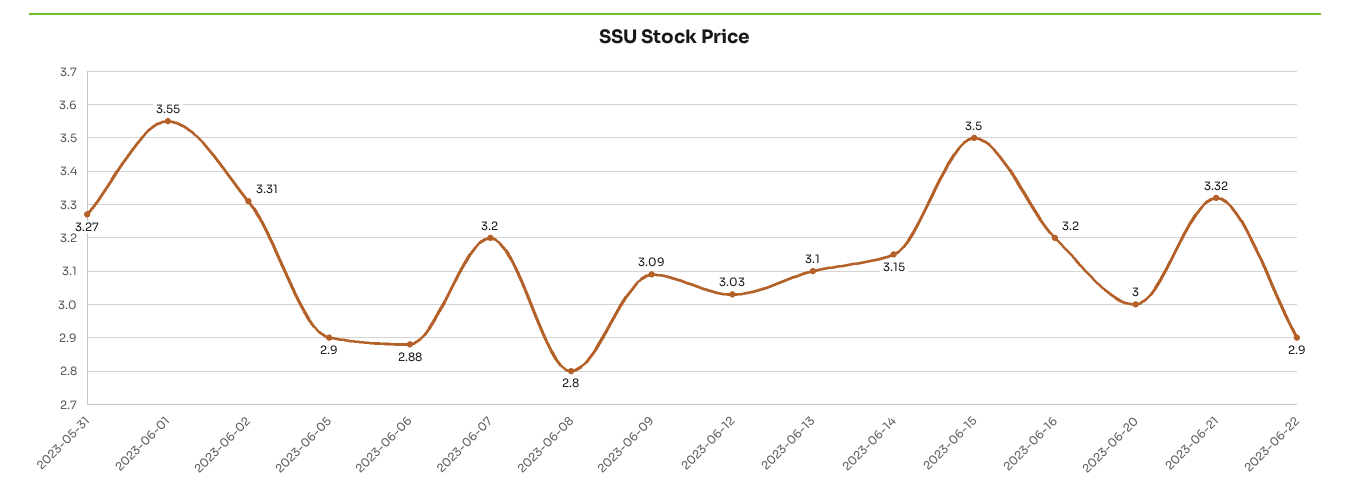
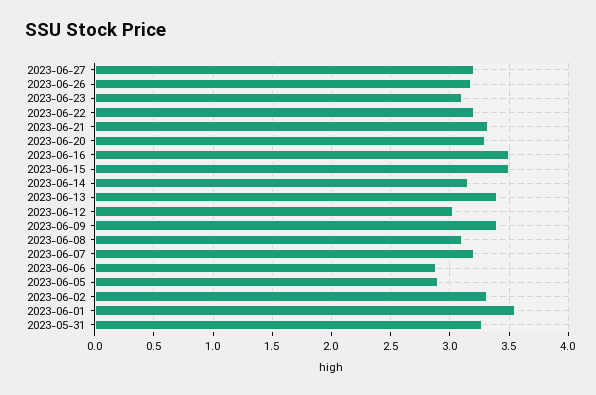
2023-06-08: 2.8 -> 3.1
2023-06-09: 3.09 -> 3.4
2023-06-13: 3.1 -> 3.4
2023-06-16: 3.2 -> 3.5
2023-06-20: 3 -> 3.3
2023-06-22: 2.9 -> 3.2
2023-06-27: none -> 3.2
2023-06-26: none -> 3.2
2023-06-23: none -> 3.1

